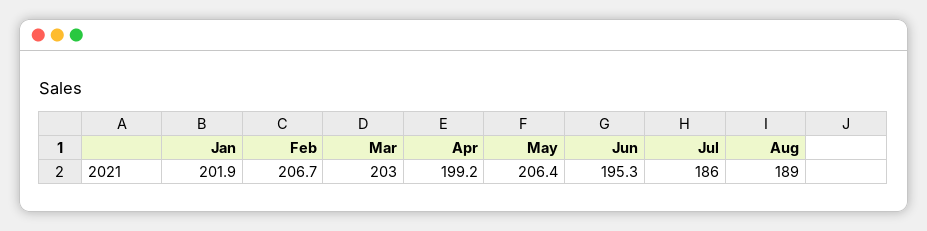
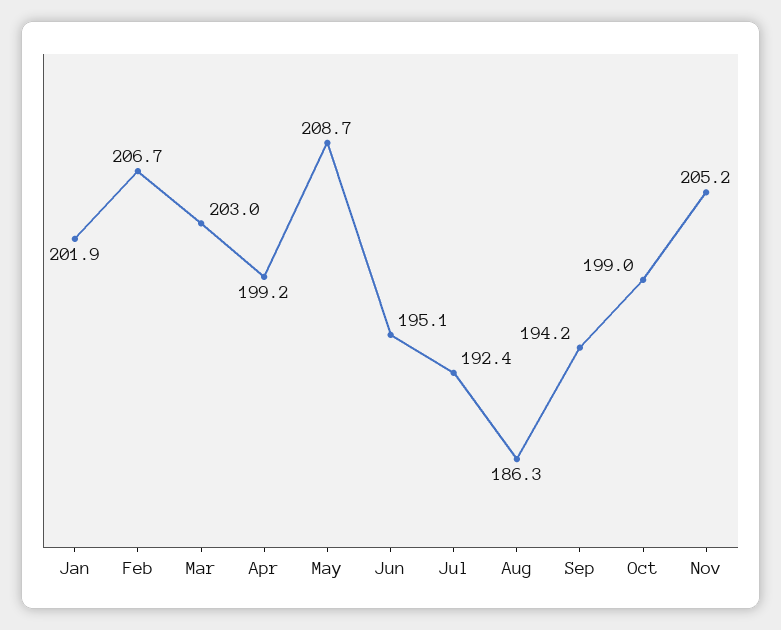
May: 206.4 -> 208.7
Jun: 195.3 -> 195.1
Jul: 186 -> 192.4
Aug: 189 -> 186.3
Sep: none -> 194.2
Oct: none -> 199
Nov: none -> 205.2

